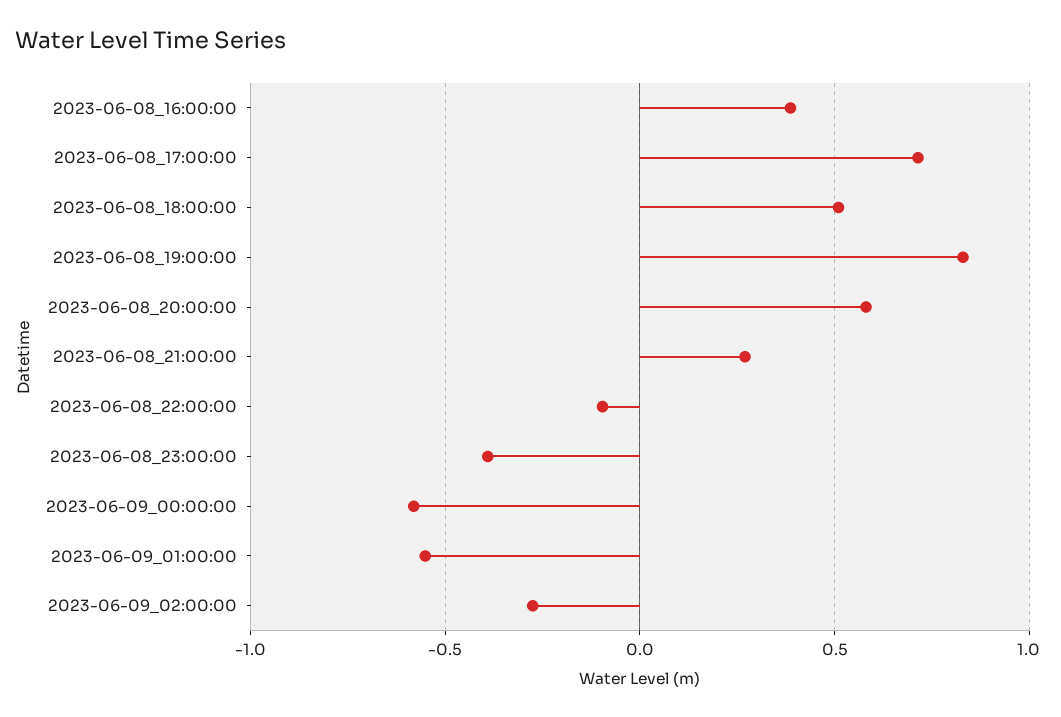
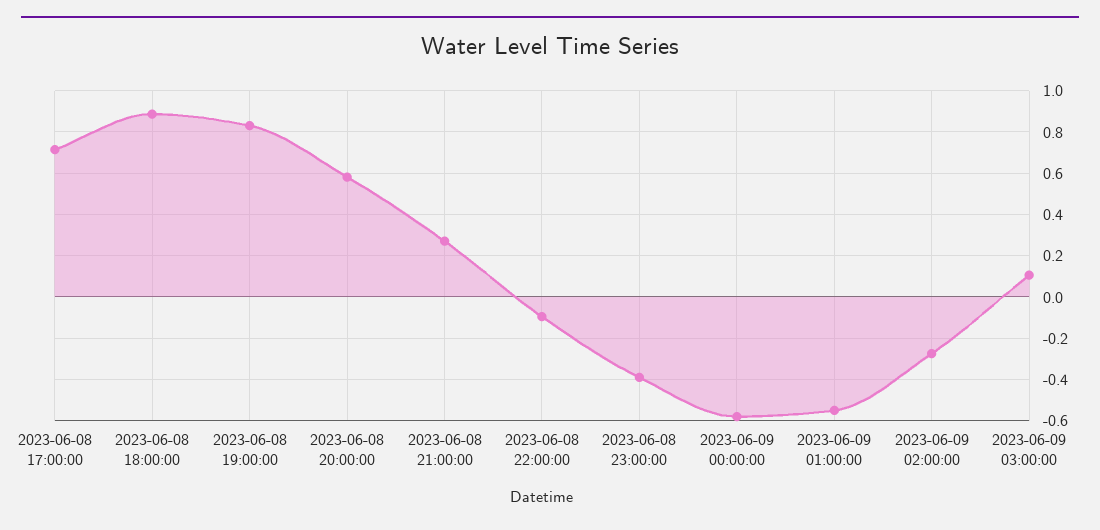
2023-06-08_16:00:00: 0.4 -> none
2023-06-08_18:00:00: 0.5 -> 0.9
2023-06-09 03:00:00: none -> 0.1

